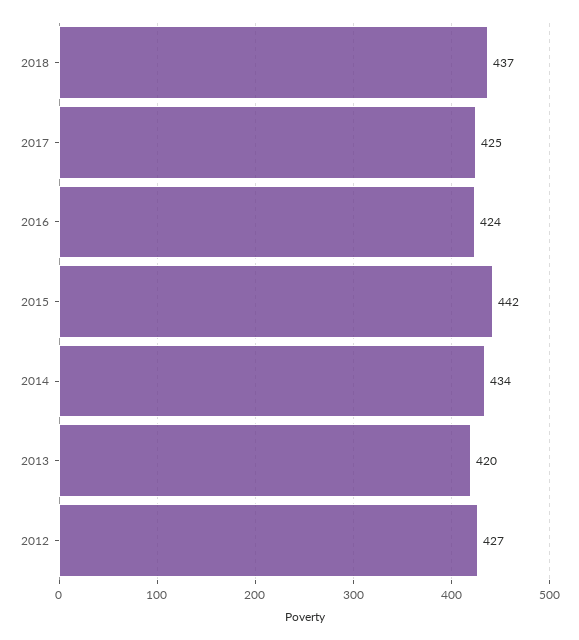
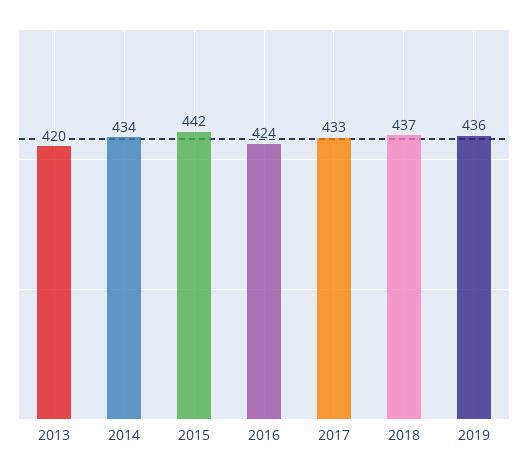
2017: 425 -> 433
2012: 427 -> none
2019: none -> 436

